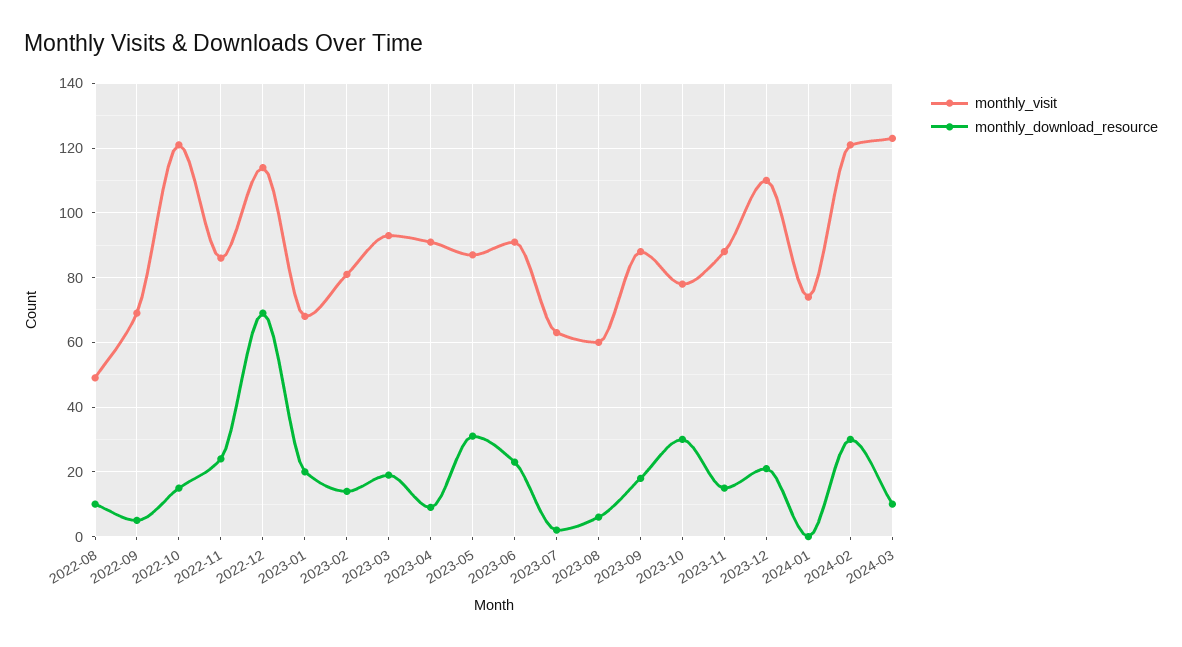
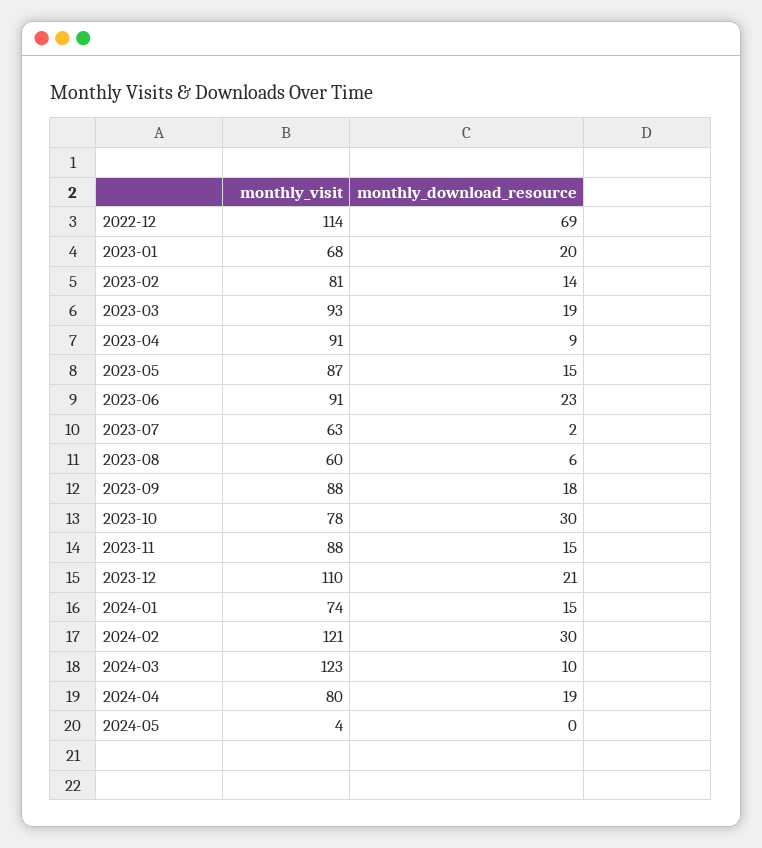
monthly_visit, 2022-08: 50 -> none
monthly_download_resource, 2022-08: 10 -> none
monthly_visit, 2022-09: 70 -> none
monthly_download_resource, 2022-09: 5 -> none
monthly_visit, 2022-10: 120 -> none
monthly_download_resource, 2022-10: 15 -> none
monthly_visit, 2022-11: 85 -> none
monthly_download_resource, 2022-11: 25 -> none
monthly_download_resource, 2023-05: 30 -> 15
monthly_download_resource, 2024-01: 0 -> 15
monthly_visit, 2024-04: none -> 80
monthly_download_resource, 2024-04: none -> 19
monthly_visit, 2024-05: none -> 4
monthly_download_resource, 2024-05: none -> 0

